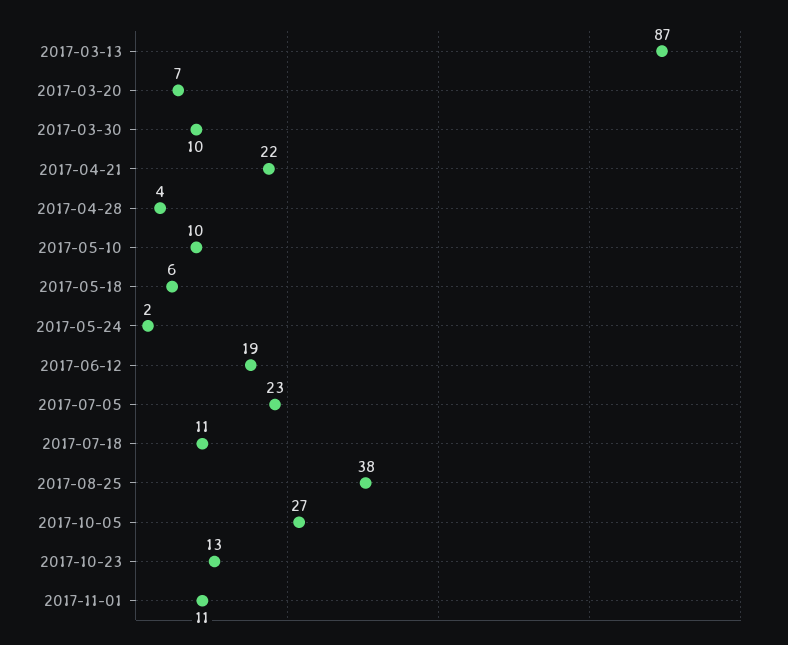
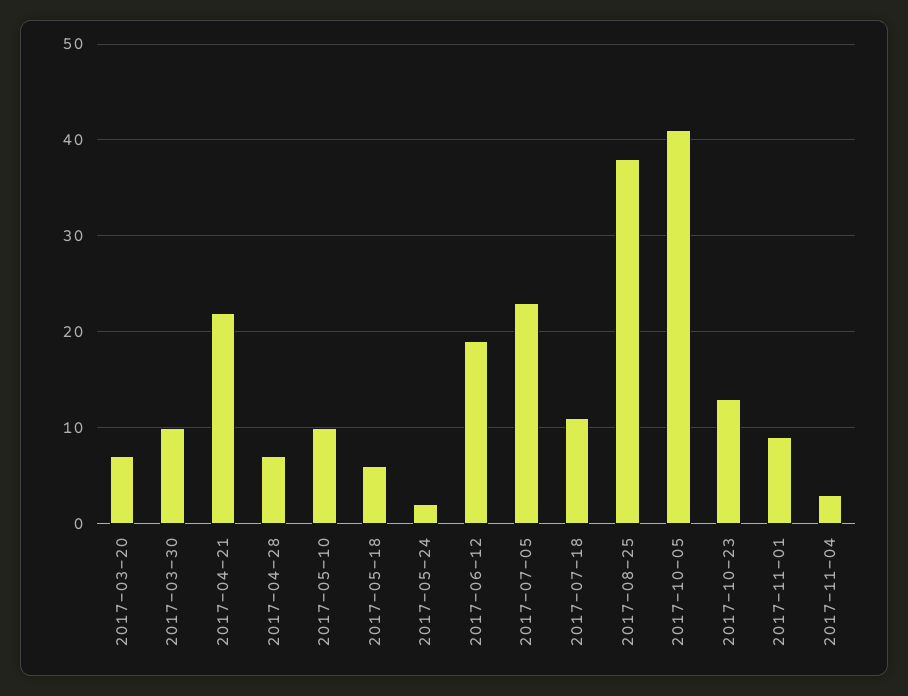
2017-03-13: 87 -> none
2017-04-28: 4 -> 7
2017-10-05: 27 -> 41
2017-11-01: 11 -> 9
2017-11-04: none -> 3

